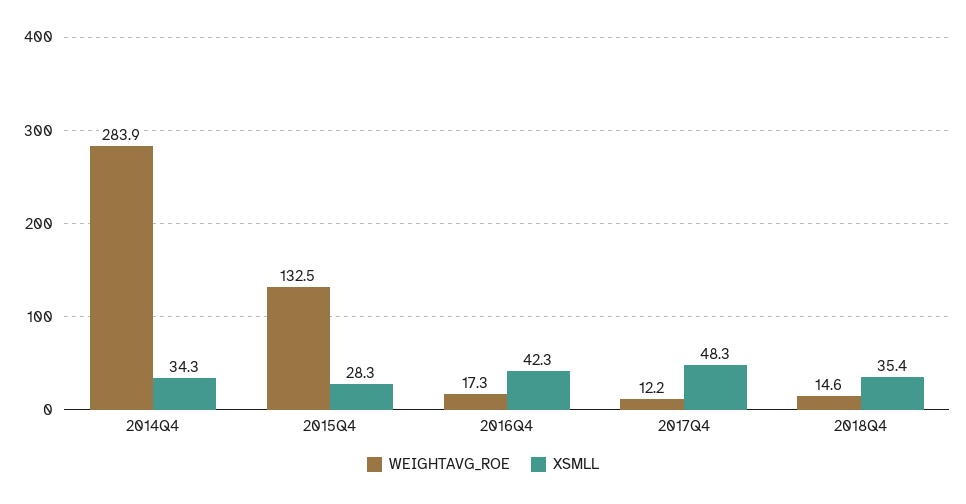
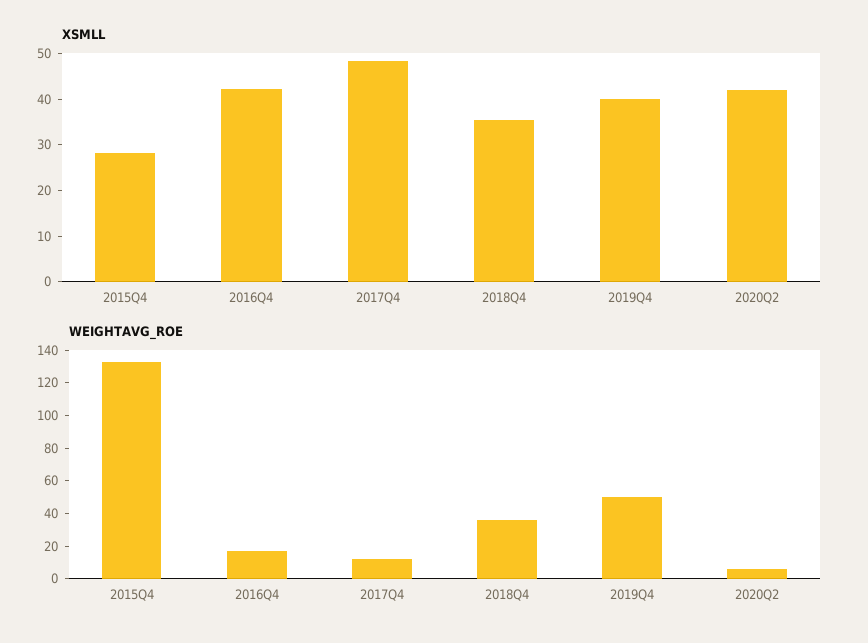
WEIGHTAVG_ROE, 2014Q4: 283.9 -> none
XSMLL, 2014Q4: 34.3 -> none
WEIGHTAVG_ROE, 2018Q4: 14.6 -> 35
XSMLL, 2019Q4: none -> 40
XSMLL, 2020Q2: none -> 42
WEIGHTAVG_ROE, 2019Q4: none -> 50
WEIGHTAVG_ROE, 2020Q2: none -> 5

